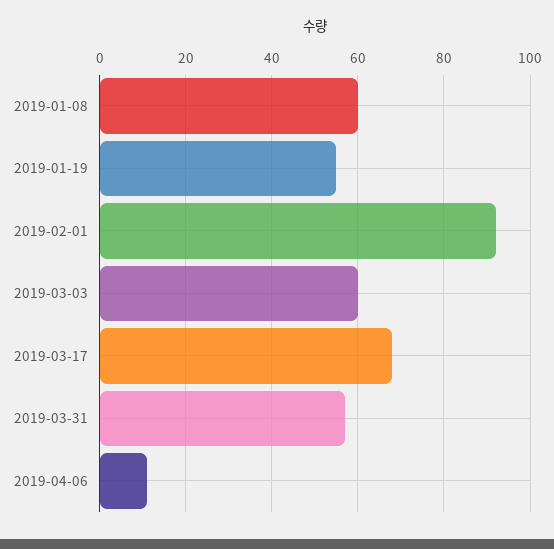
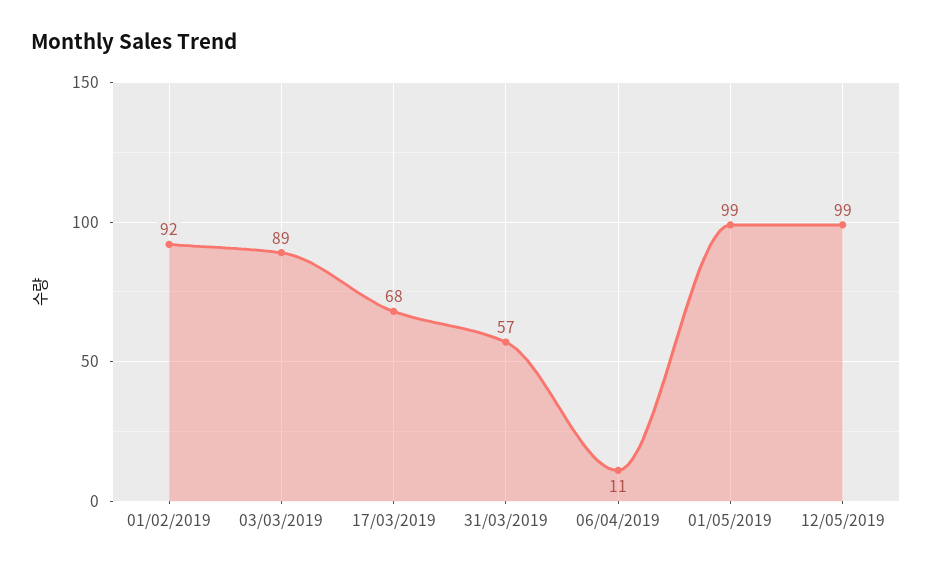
2019-01-08: 60 -> none
2019-01-19: 55 -> none
2019-03-03: 60 -> 89
01/05/2019: none -> 99
12/05/2019: none -> 99

